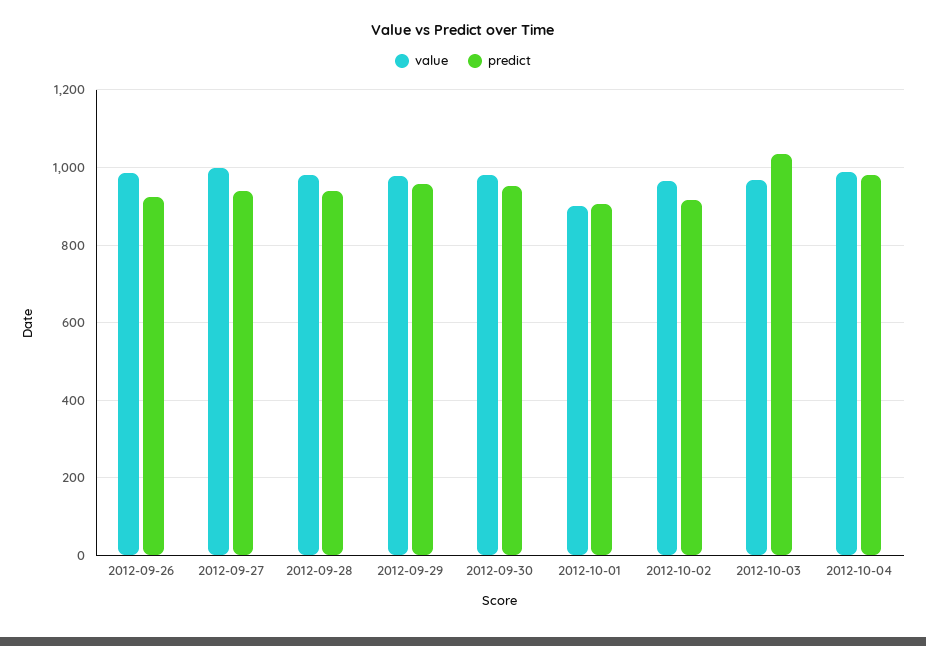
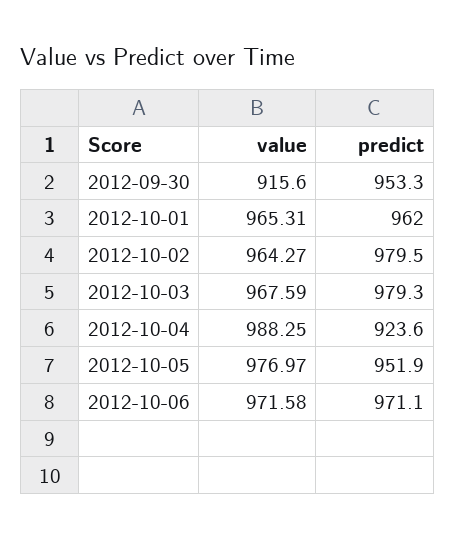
value, 2012-09-26: 980 -> none
predict, 2012-09-26: 920 -> none
value, 2012-09-27: 1000 -> none
predict, 2012-09-27: 940 -> none
value, 2012-09-28: 980 -> none
predict, 2012-09-28: 940 -> none
value, 2012-09-29: 980 -> none
predict, 2012-09-29: 960 -> none
value, 2012-09-30: 980 -> 915.6
value, 2012-10-01: 900 -> 965.31
predict, 2012-10-01: 900 -> 962
predict, 2012-10-02: 920 -> 979.5
predict, 2012-10-03: 1040 -> 979.3
predict, 2012-10-04: 980 -> 923.6
value, 2012-10-05: none -> 976.97
predict, 2012-10-05: none -> 951.9
value, 2012-10-06: none -> 971.58
predict, 2012-10-06: none -> 971.1

